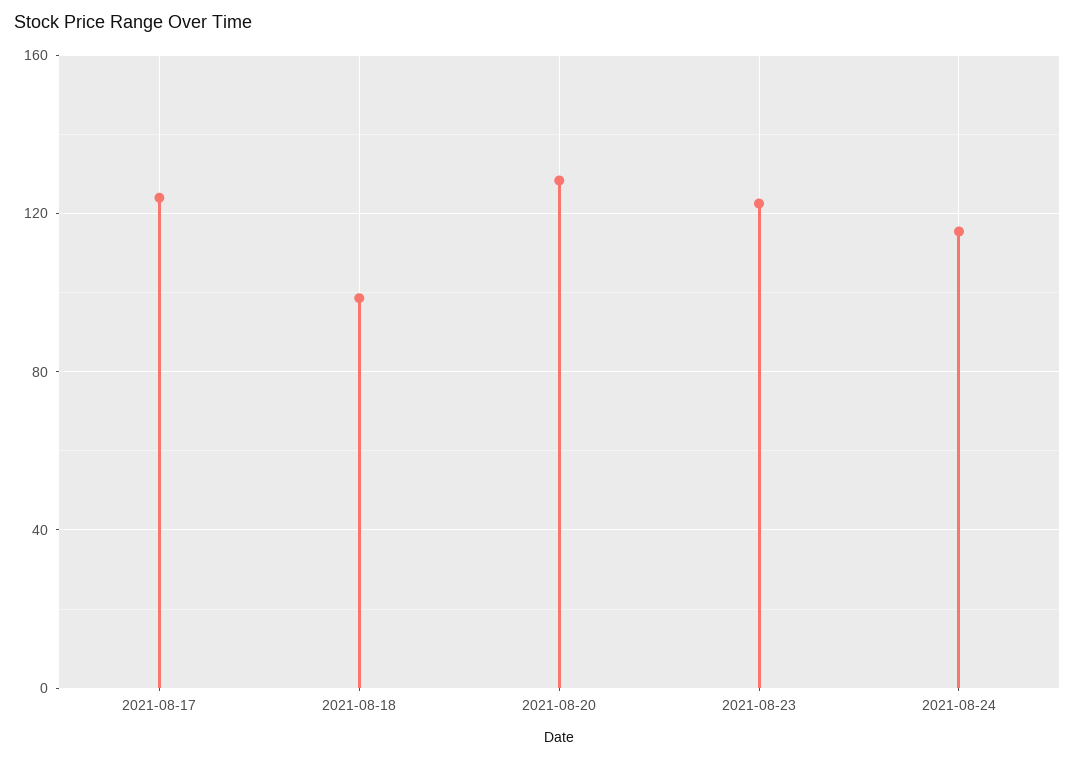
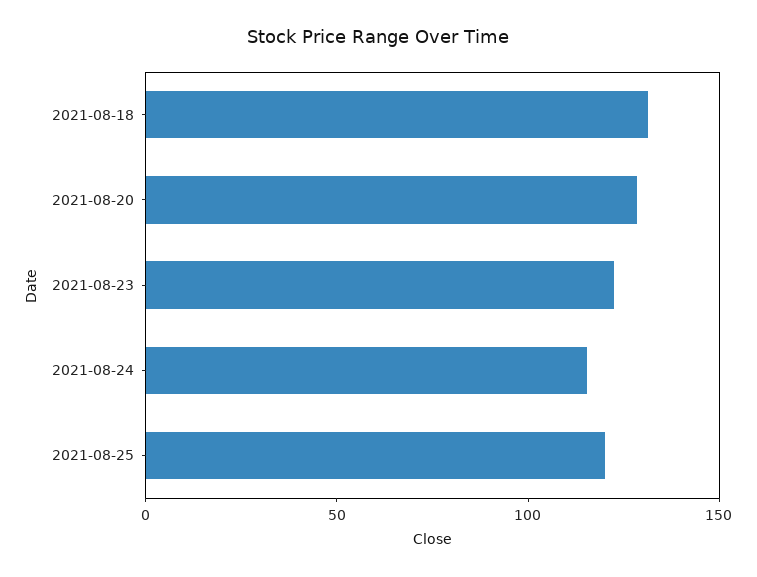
2021-08-17: 125 -> none
2021-08-18: 100 -> 130
2021-08-25: none -> 120

